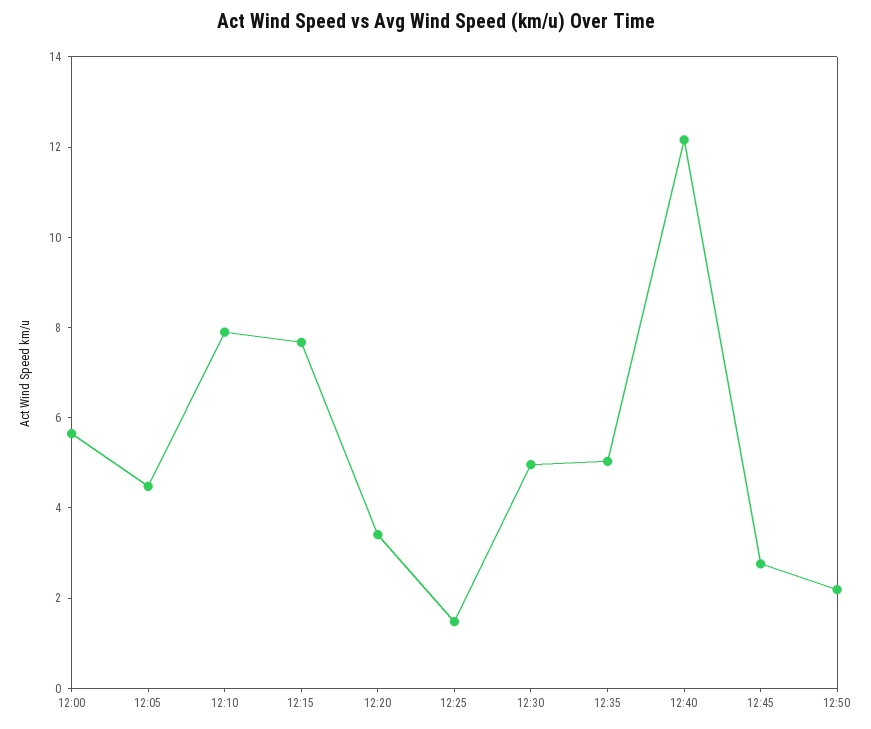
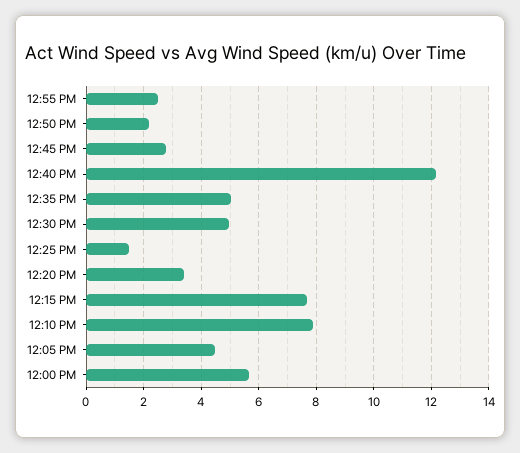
12:55 PM: none -> 2.5

